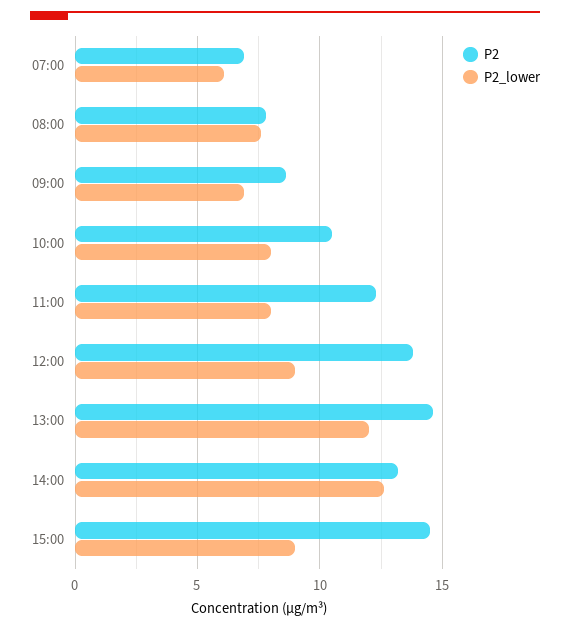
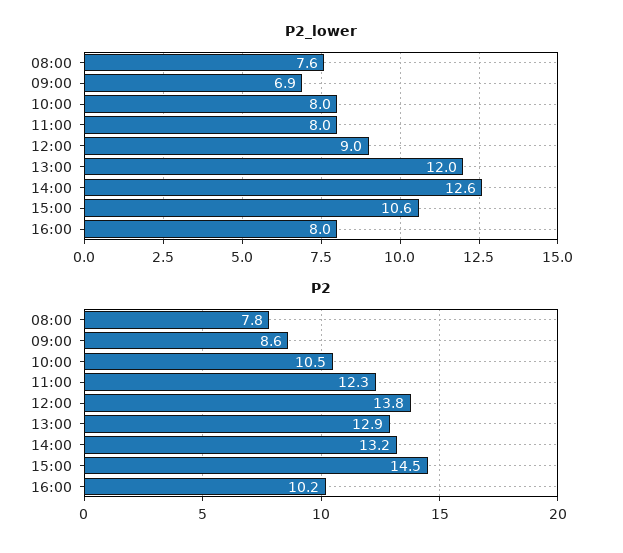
P2, 07:00: 7 -> none
P2_lower, 07:00: 6 -> none
P2, 13:00: 14.5 -> 12.9
P2_lower, 15:00: 9 -> 10.6
P2_lower, 16:00: none -> 8
P2, 16:00: none -> 10.2

